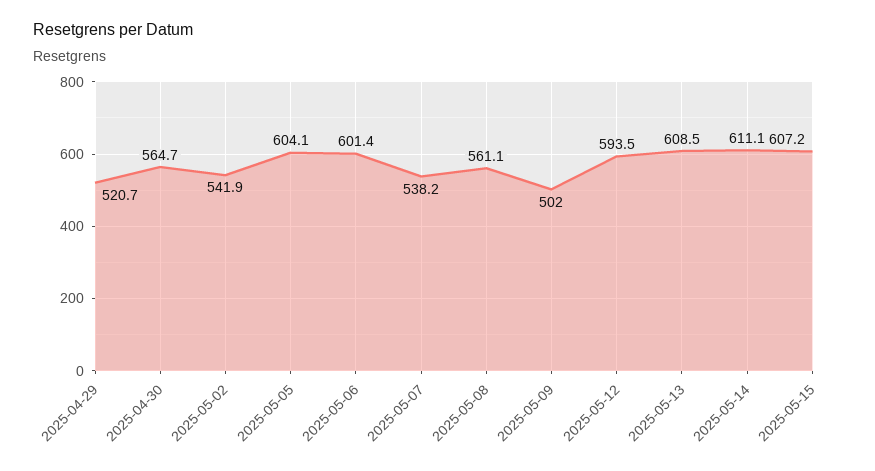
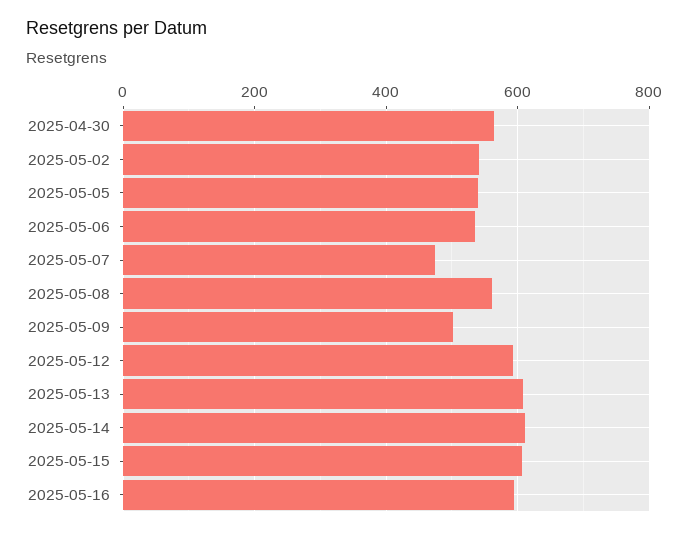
2025-04-29: 520.7 -> none
2025-05-05: 604.1 -> 540
2025-05-06: 601.4 -> 540
2025-05-07: 538.2 -> 480
2025-05-16: none -> 600

